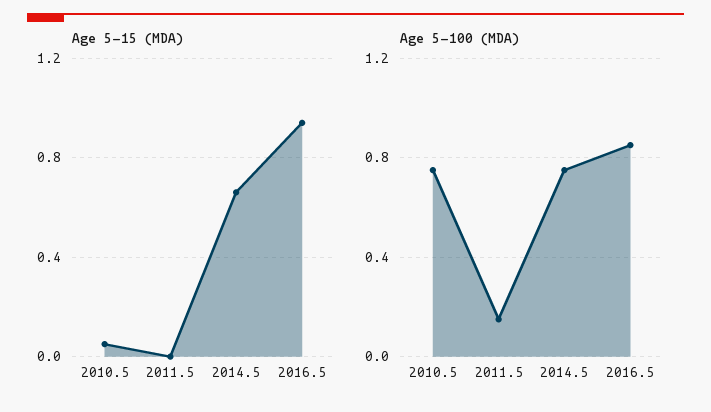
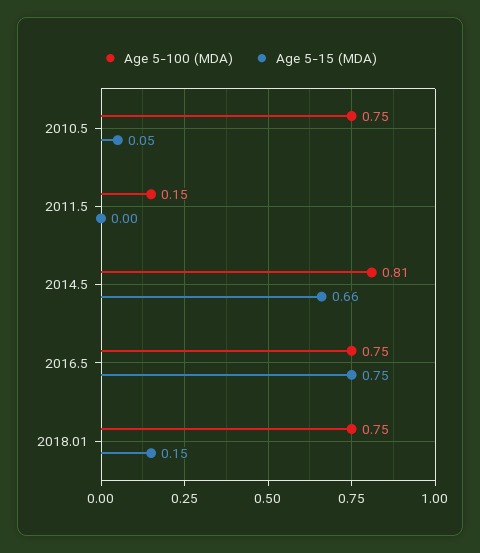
Age 5-15 (MDA), 2016.5: 0.95 -> 0.75
Age 5-100 (MDA), 2014.5: 0.75 -> 0.81
Age 5-100 (MDA), 2016.5: 0.85 -> 0.75
Age 5-100 (MDA), 2018.01: none -> 0.75
Age 5-15 (MDA), 2018.01: none -> 0.15

